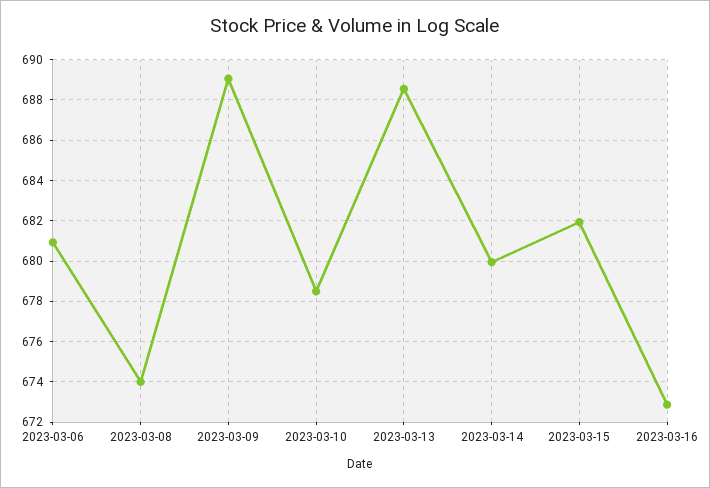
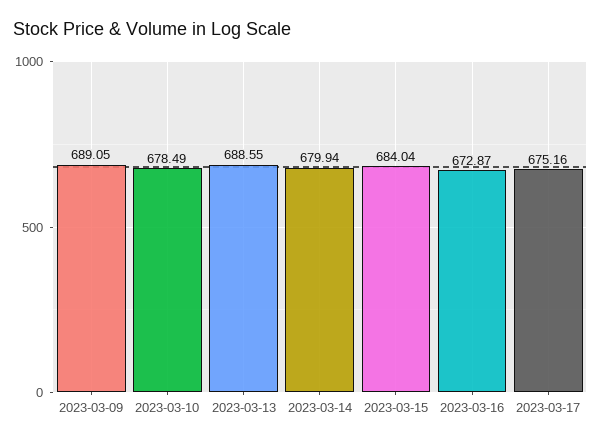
2023-03-06: 681 -> none
2023-03-08: 674 -> none
2023-03-15: 682 -> 684.04
2023-03-17: none -> 675.16

